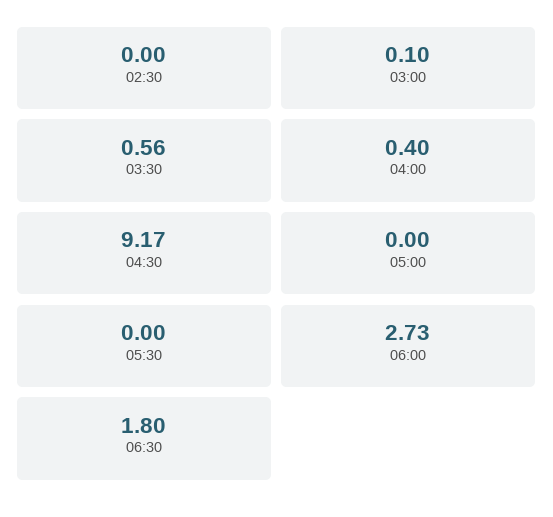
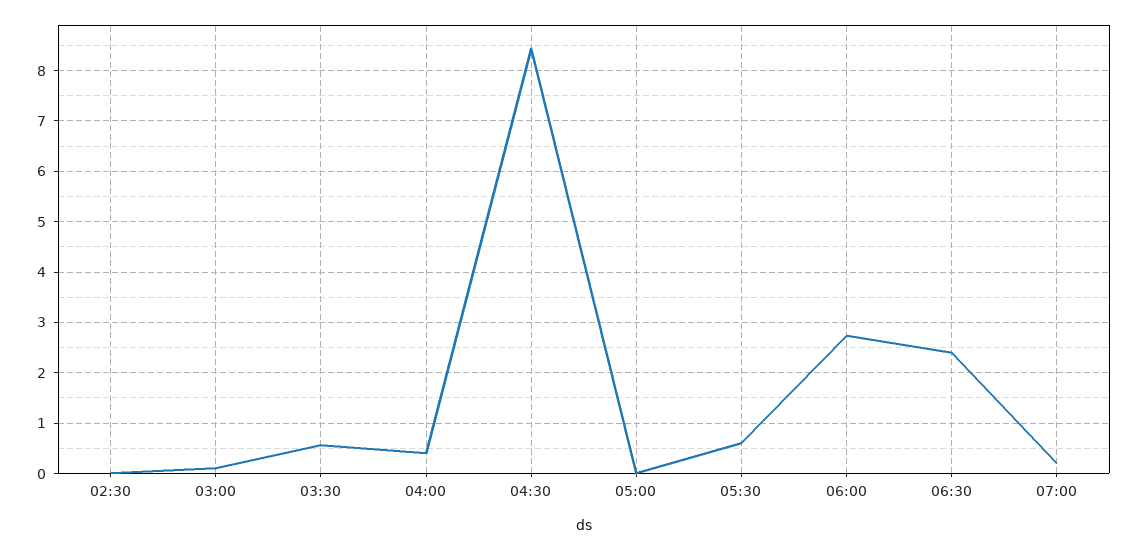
04:30: 9.17 -> 8.4
05:30: 0 -> 0.6
06:30: 1.8 -> 2.4
07:00: none -> 0.2

